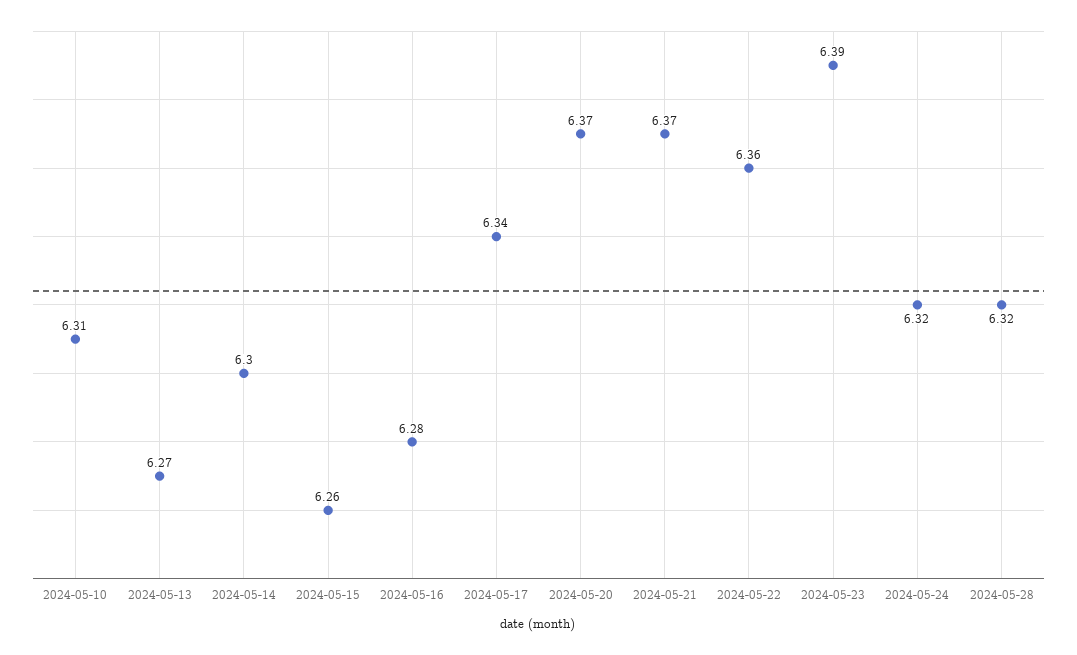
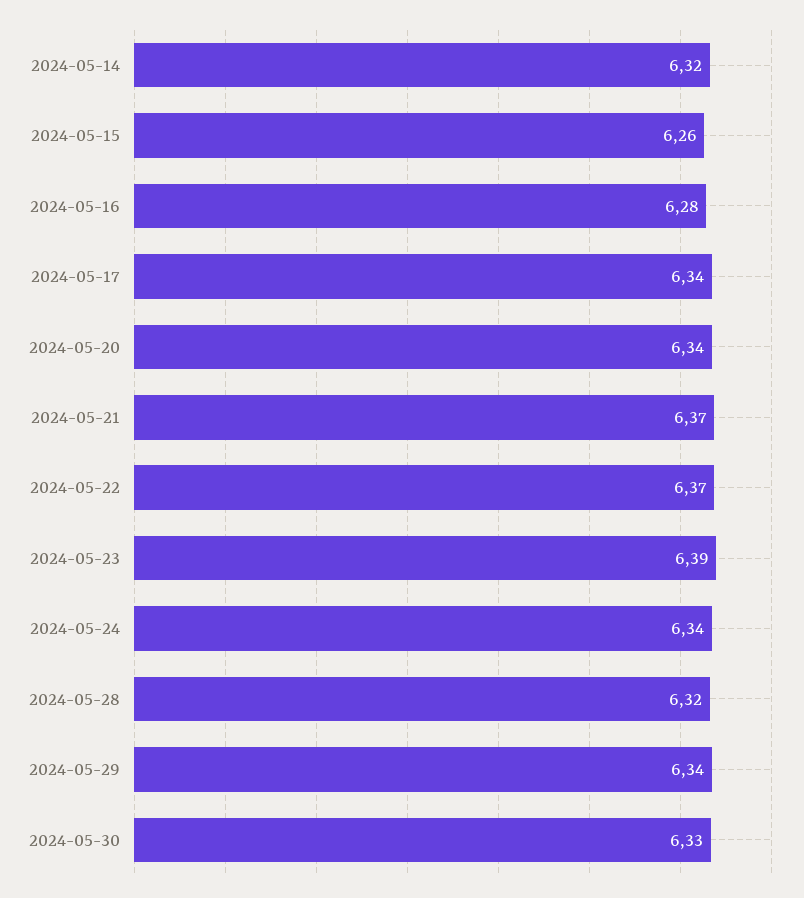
2024-05-10: 6.31 -> none
2024-05-13: 6.27 -> none
2024-05-14: 6.3 -> 6.32
2024-05-20: 6.37 -> 6.34
2024-05-22: 6.36 -> 6.37
2024-05-24: 6.32 -> 6.34
2024-05-29: none -> 6.34
2024-05-30: none -> 6.33

